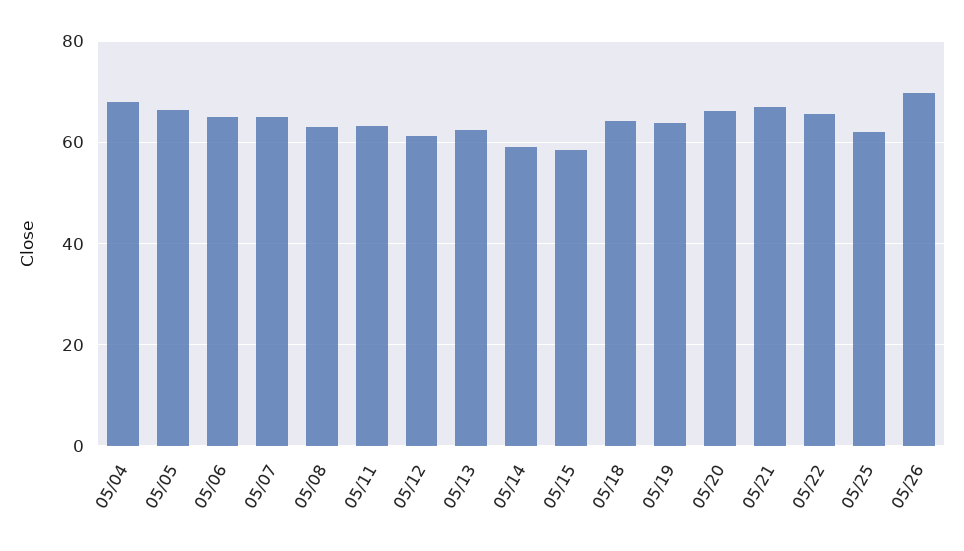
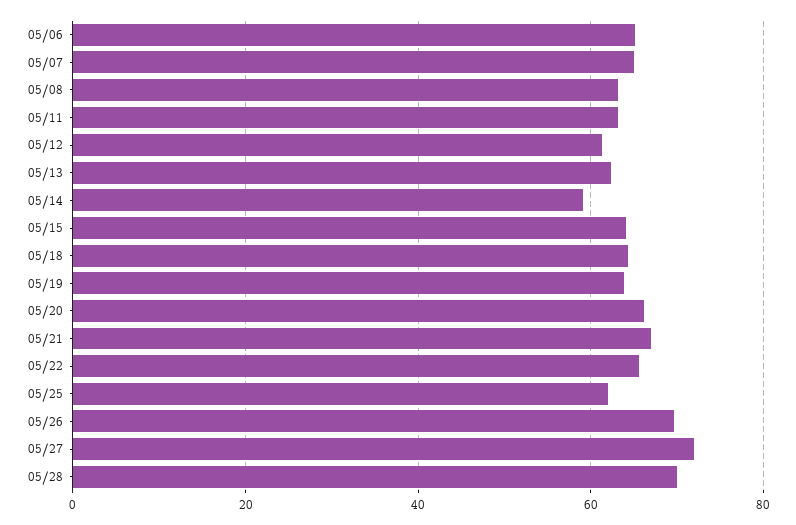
05/04: 68 -> none
05/05: 66 -> none
05/15: 58 -> 64
05/27: none -> 72
05/28: none -> 70

